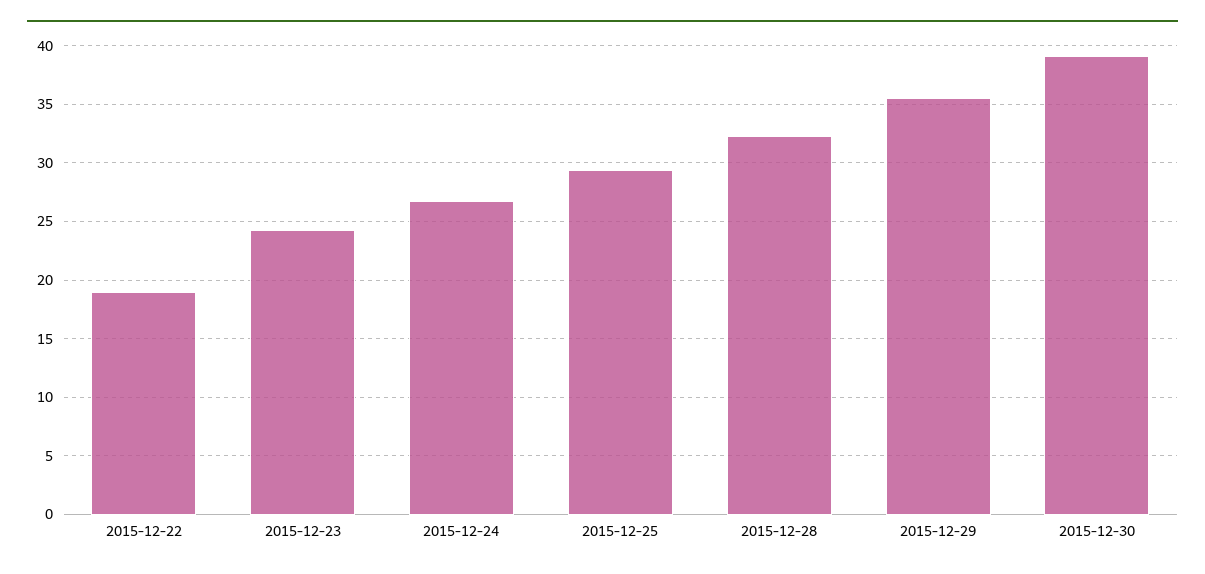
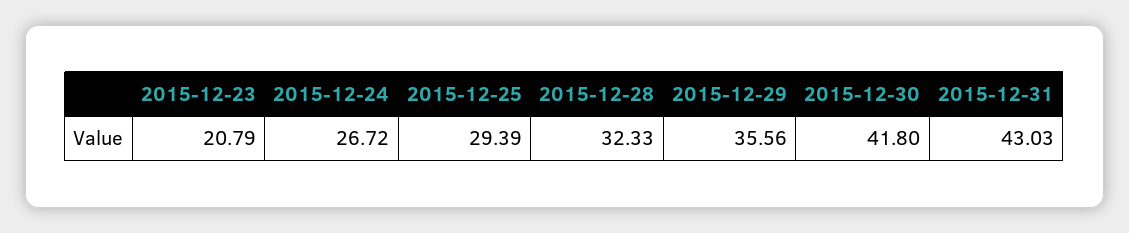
2015-12-22: 19 -> none
2015-12-23: 24 -> 20.79
2015-12-30: 39 -> 41.8
2015-12-31: none -> 43.03

